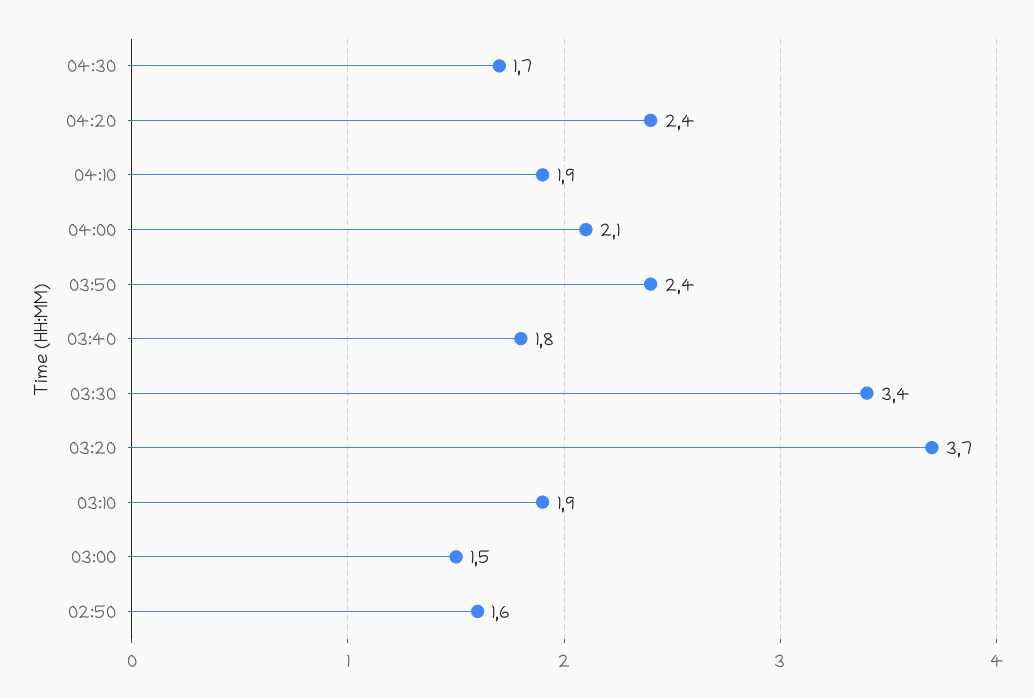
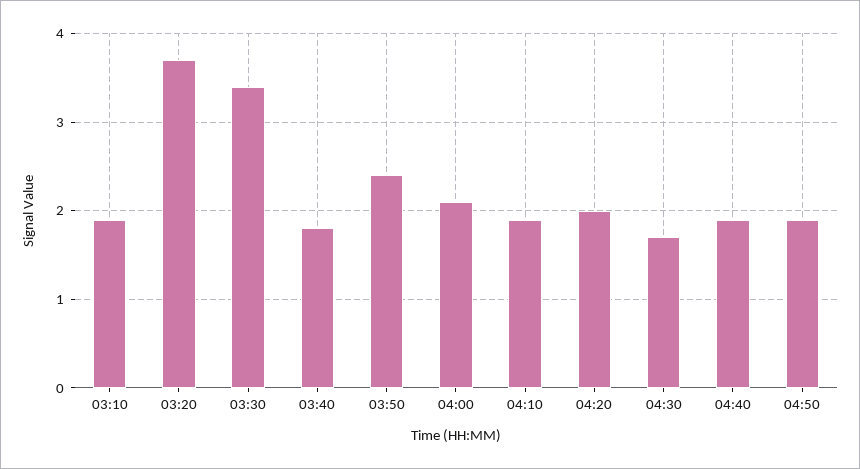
04:20: 2.4 -> 2
03:00: 1.5 -> none
02:50: 1.6 -> none
04:40: none -> 1.9
04:50: none -> 1.9

